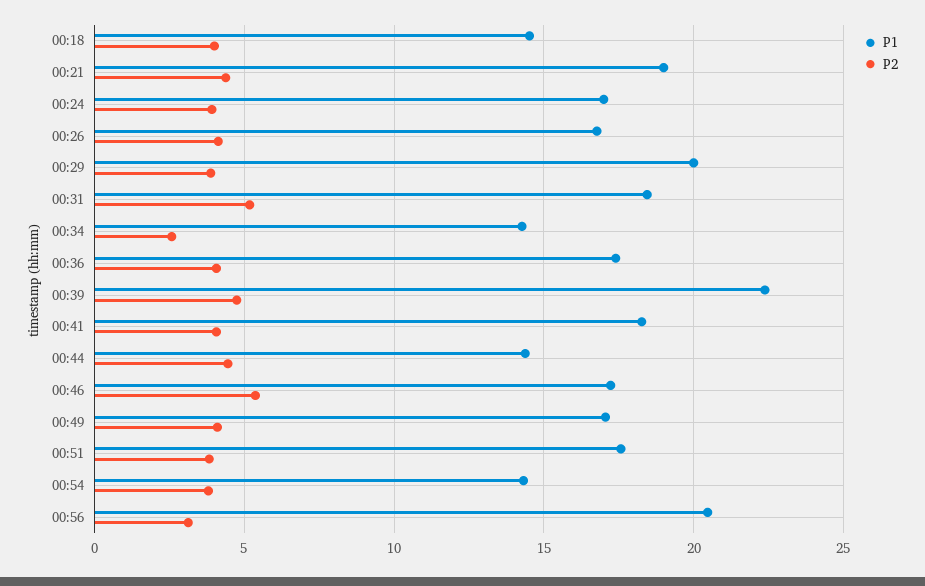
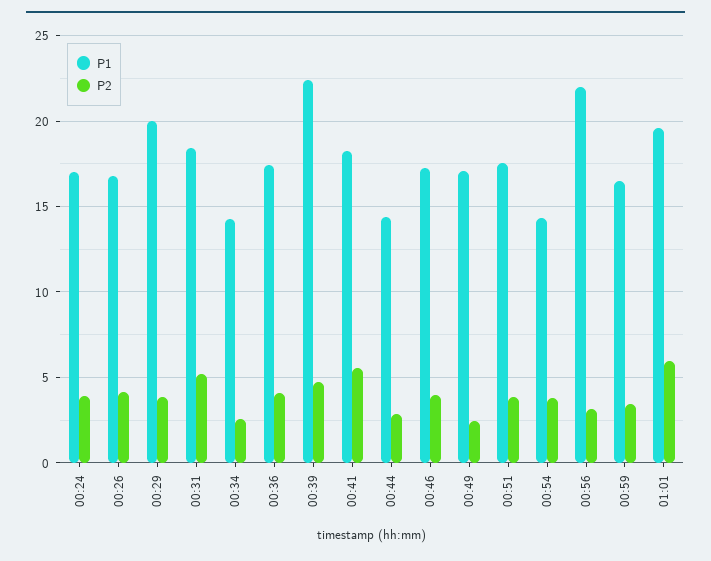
P1, 00:18: 14.5 -> none
P2, 00:18: 4 -> none
P1, 00:21: 19 -> none
P2, 00:21: 4.5 -> none
P2, 00:41: 4 -> 5.5
P2, 00:44: 4.5 -> 3
P2, 00:46: 5.5 -> 4
P2, 00:49: 4 -> 2.5
P1, 00:56: 20.5 -> 22
P1, 00:59: none -> 16.5
P2, 00:59: none -> 3.5
P1, 01:01: none -> 19.5
P2, 01:01: none -> 6

